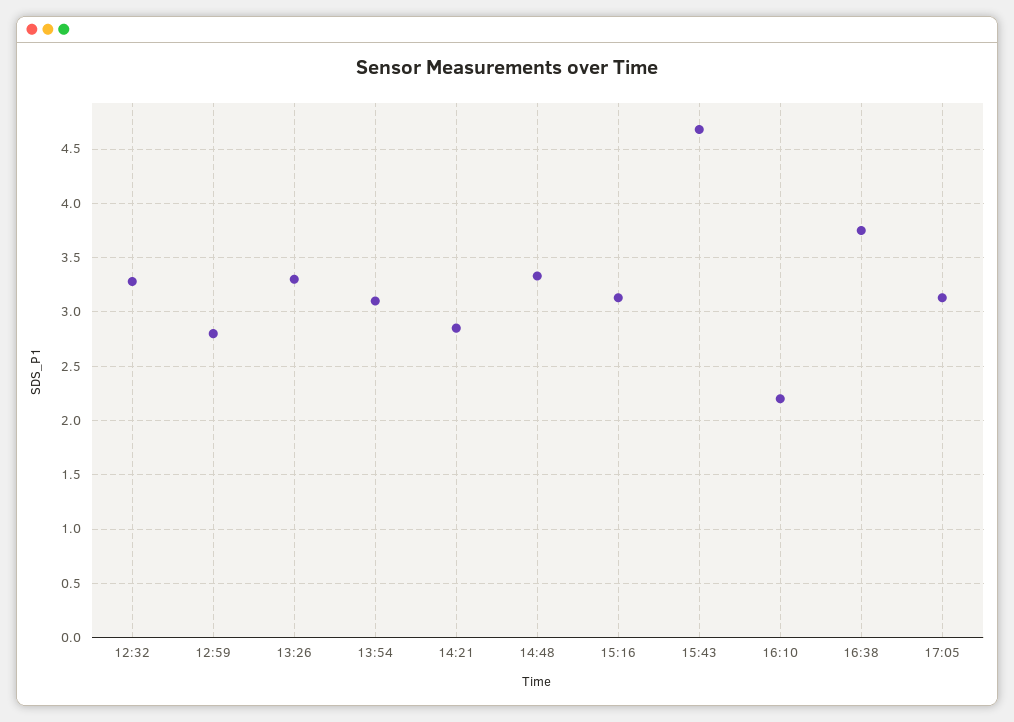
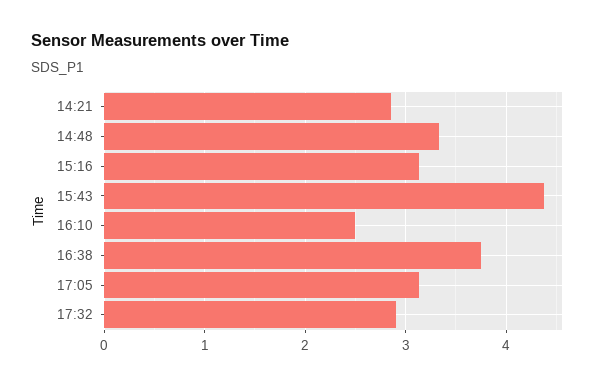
12:32: 3.3 -> none
12:59: 2.8 -> none
13:26: 3.3 -> none
13:54: 3.1 -> none
15:43: 4.7 -> 4.4
16:10: 2.2 -> 2.5
17:32: none -> 2.9

